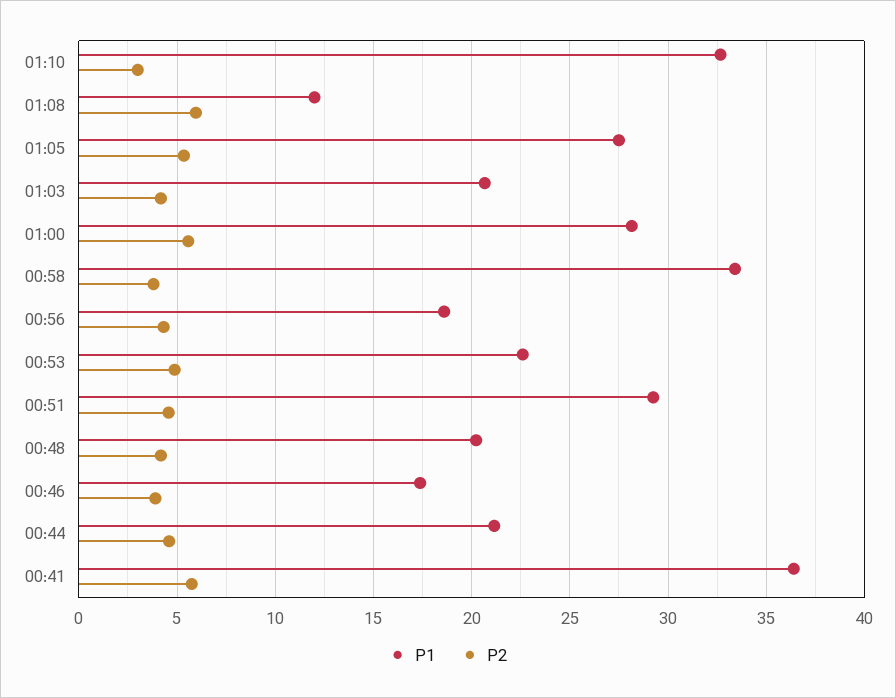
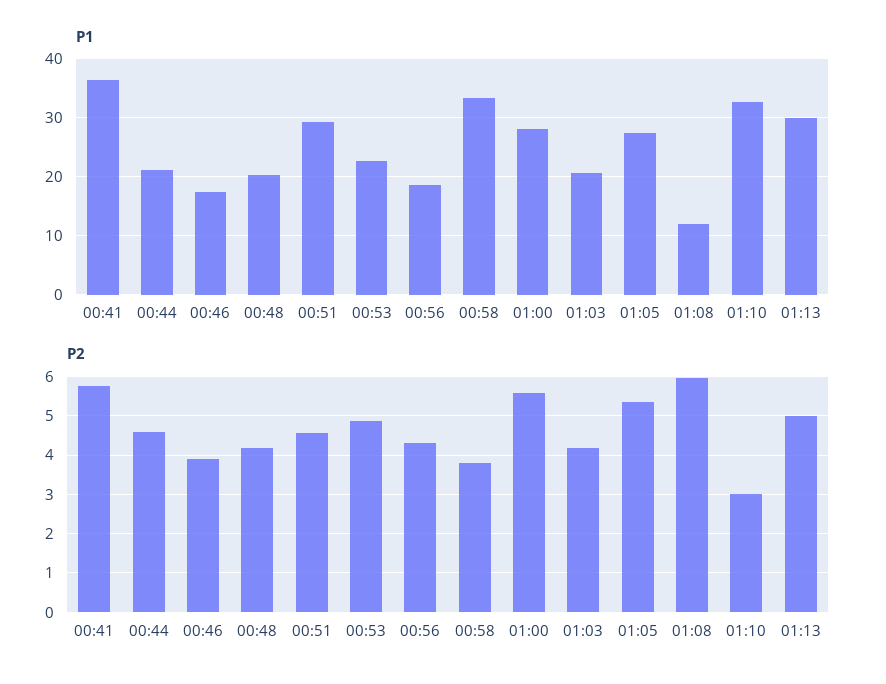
P1, 01:13: none -> 30
P2, 01:13: none -> 5

